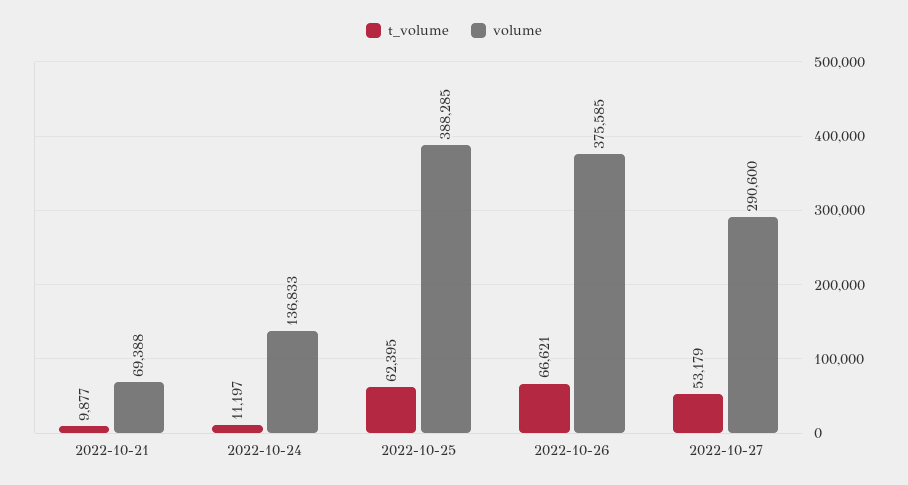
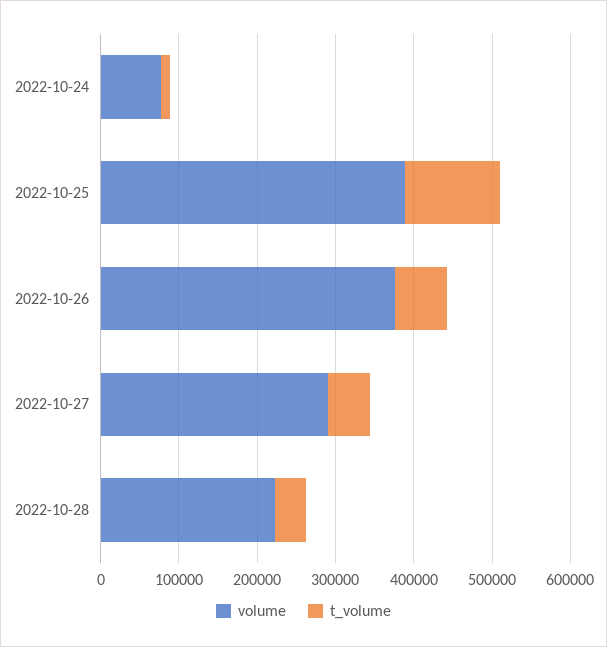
t_volume, 2022-10-21: 9877 -> none
volume, 2022-10-21: 69388 -> none
volume, 2022-10-24: 136833 -> 80000
t_volume, 2022-10-25: 62395 -> 120000
volume, 2022-10-28: none -> 220000
t_volume, 2022-10-28: none -> 40000

